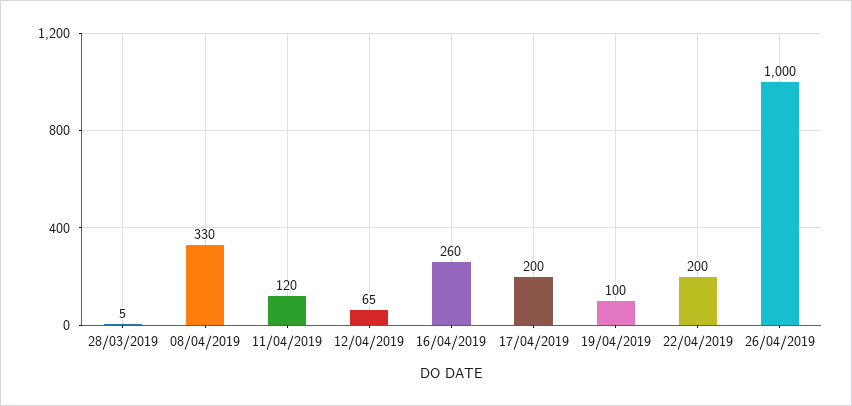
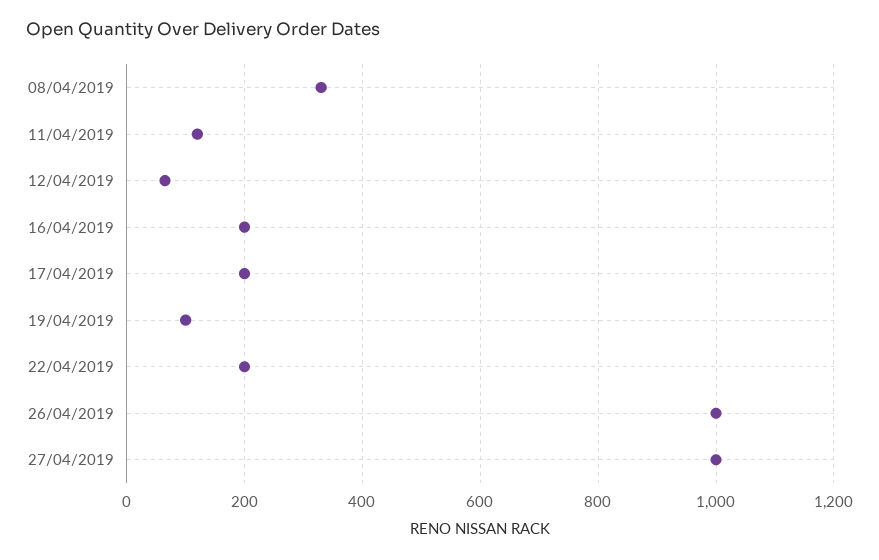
28/03/2019: 5 -> none
16/04/2019: 260 -> 200
27/04/2019: none -> 1000

